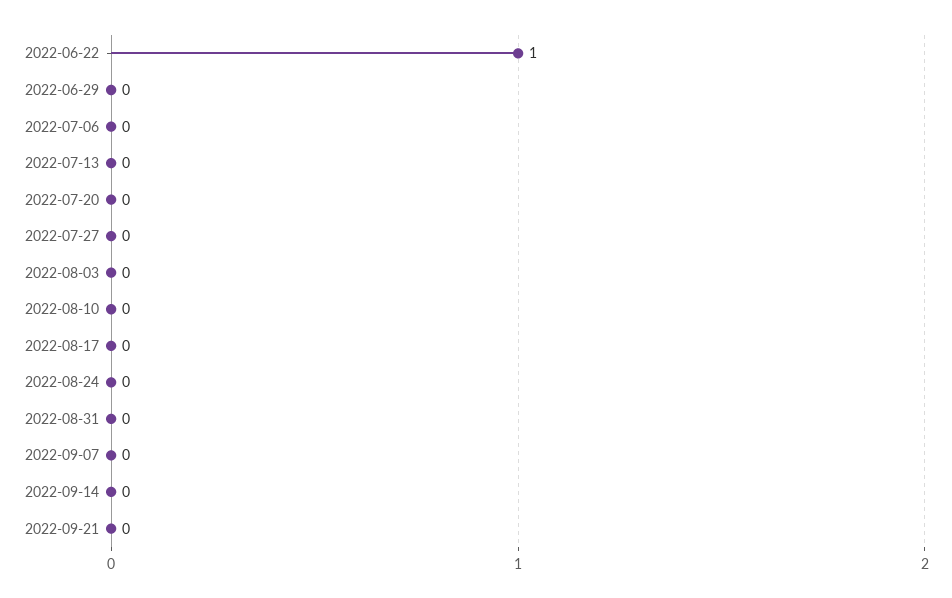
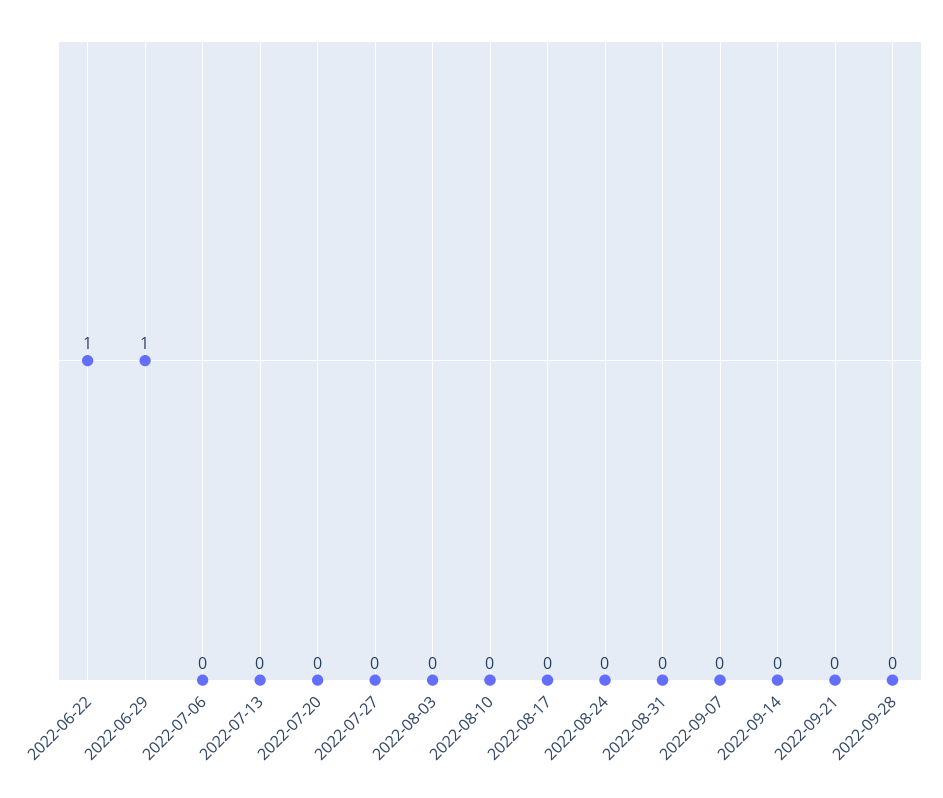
2022-06-29: 0 -> 1
2022-09-28: none -> 0

